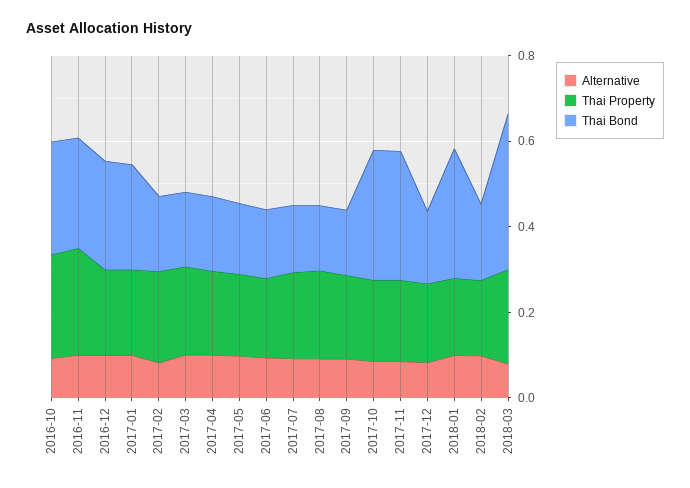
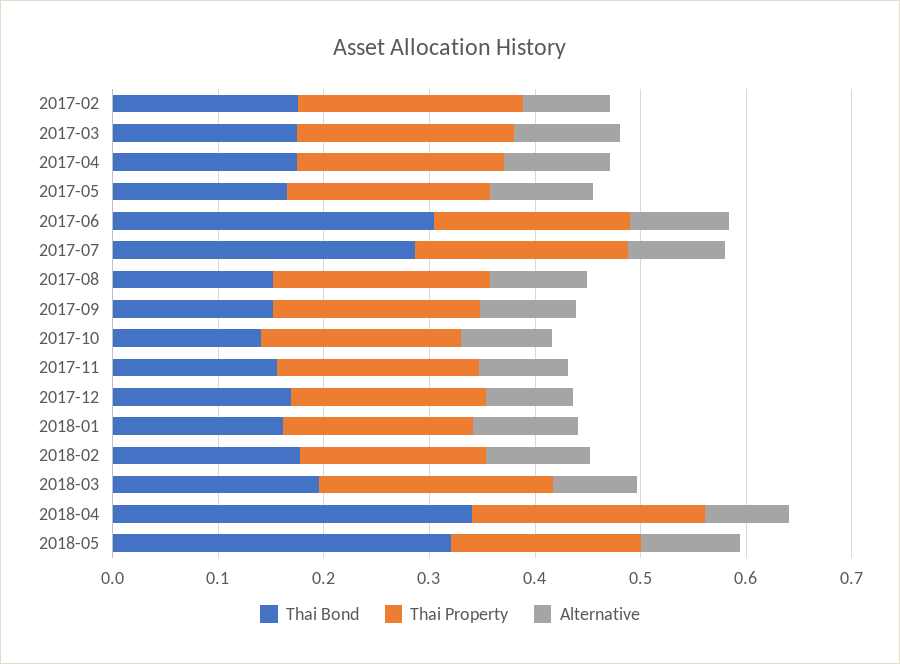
Alternative, 2016-10: 0.1 -> none
Thai Property, 2016-10: 0.25 -> none
Thai Bond, 2016-10: 0.25 -> none
Alternative, 2016-11: 0.1 -> none
Thai Property, 2016-11: 0.25 -> none
Thai Bond, 2016-11: 0.25 -> none
Alternative, 2016-12: 0.1 -> none
Thai Property, 2016-12: 0.2 -> none
Thai Bond, 2016-12: 0.25 -> none
Alternative, 2017-01: 0.1 -> none
Thai Property, 2017-01: 0.2 -> none
Thai Bond, 2017-01: 0.25 -> none
Thai Bond, 2017-06: 0.15 -> 0.3
Thai Bond, 2017-07: 0.15 -> 0.28
Thai Bond, 2017-10: 0.3 -> 0.14
Thai Bond, 2017-11: 0.3 -> 0.16
Thai Bond, 2018-01: 0.3 -> 0.16
Thai Bond, 2018-03: 0.35 -> 0.2
Thai Bond, 2018-04: none -> 0.34
Thai Property, 2018-04: none -> 0.22
Alternative, 2018-04: none -> 0.08
Thai Bond, 2018-05: none -> 0.32
Thai Property, 2018-05: none -> 0.18
Alternative, 2018-05: none -> 0.1

